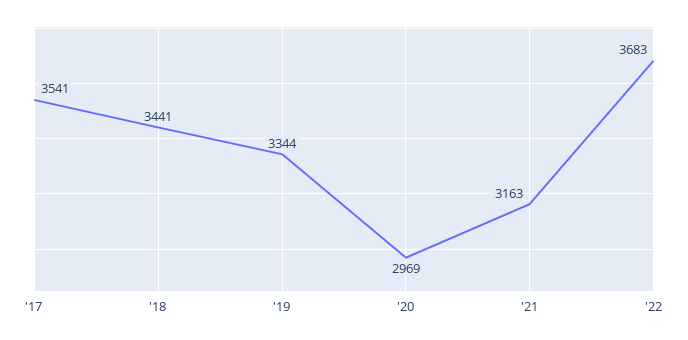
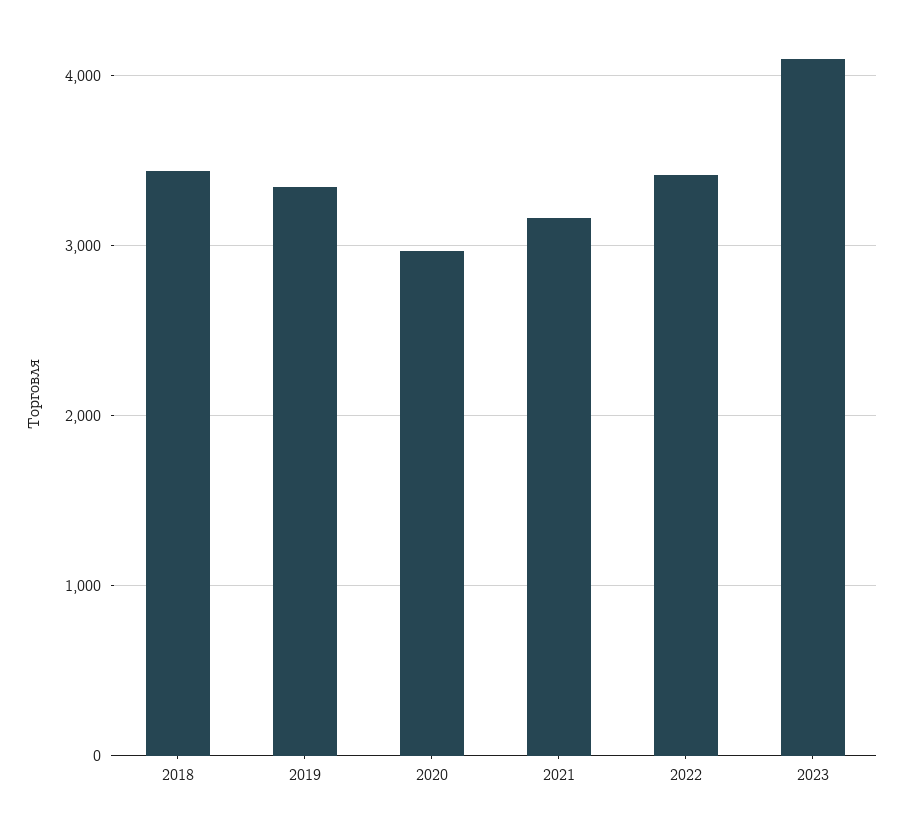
'17: 3541 -> none
'22: 3683 -> 3400
2023: none -> 4100

